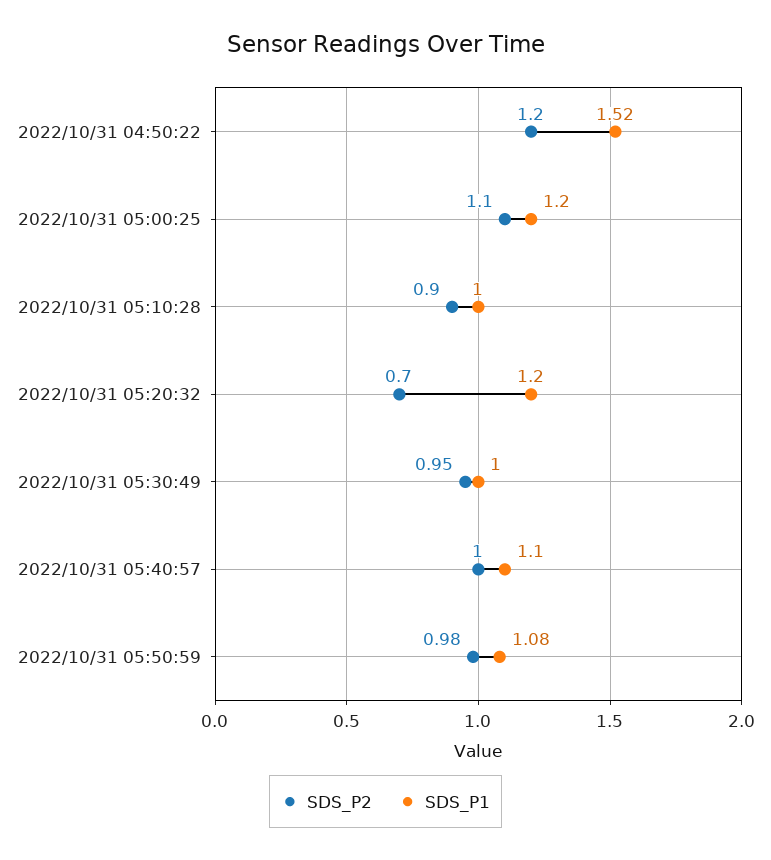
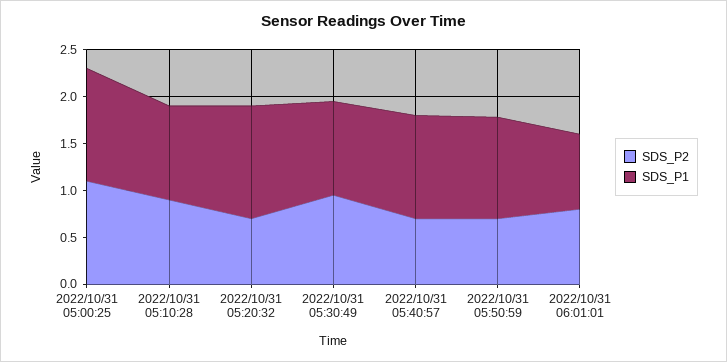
SDS_P2, 2022/10/31 04:50:22: 1.2 -> none
SDS_P1, 2022/10/31 04:50:22: 1.52 -> none
SDS_P2, 2022/10/31 05:40:57: 1 -> 0.7
SDS_P2, 2022/10/31 05:50:59: 0.98 -> 0.7
SDS_P2, 2022/10/31 06:01:01: none -> 0.8
SDS_P1, 2022/10/31 06:01:01: none -> 0.8

